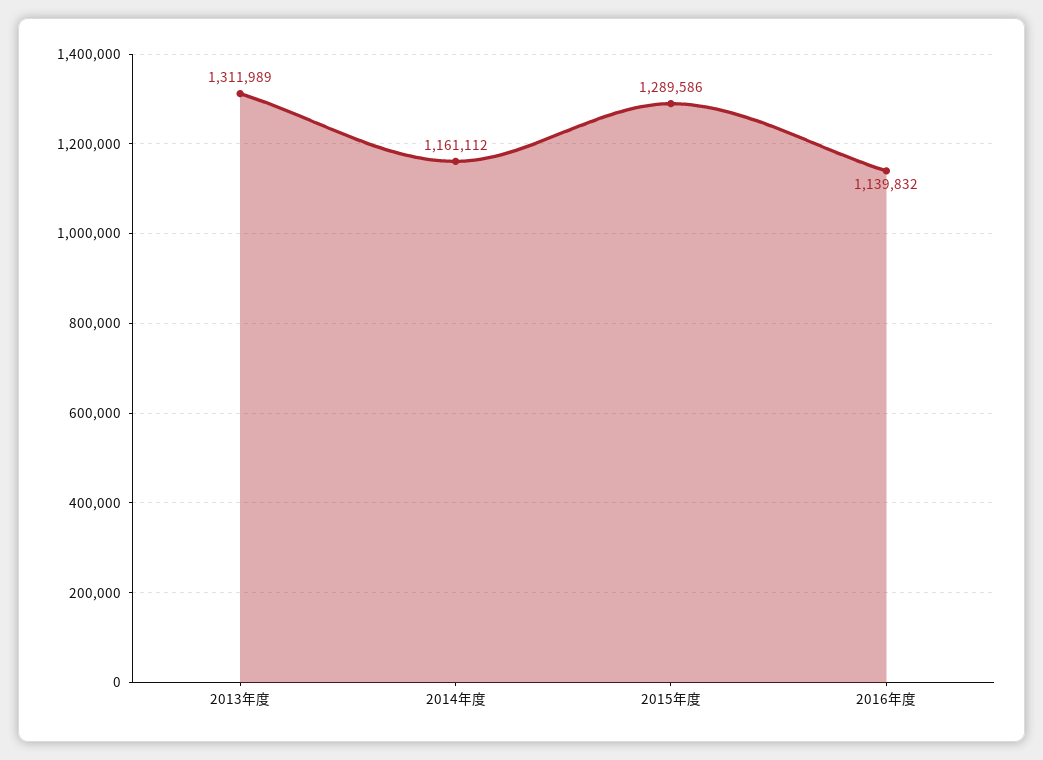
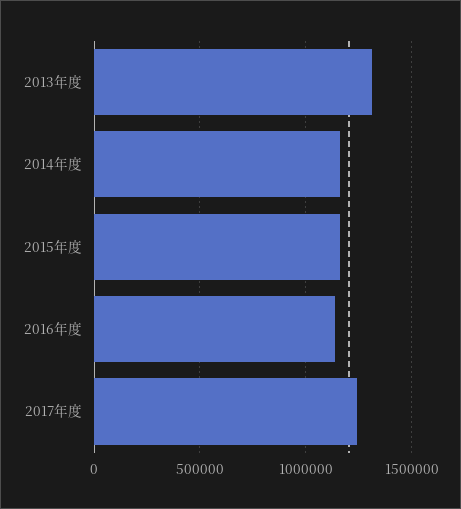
2015年度: 1289586 -> 1150000
2017年度: none -> 1250000

